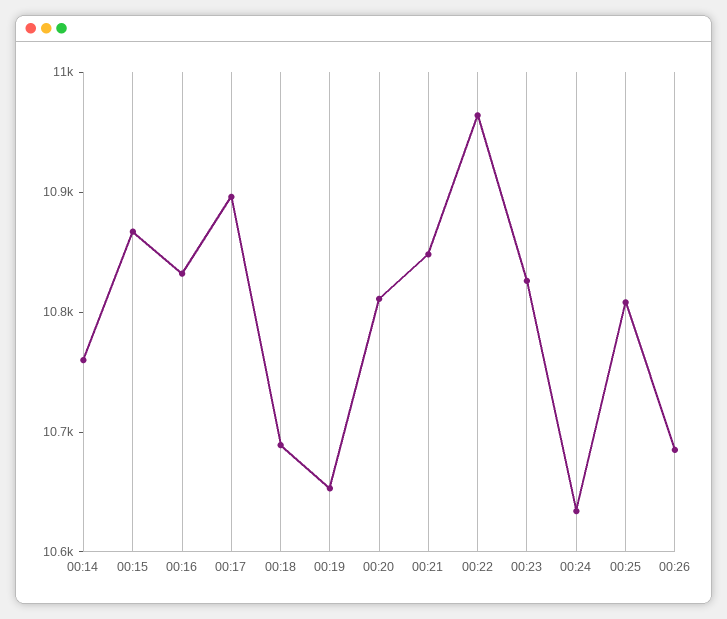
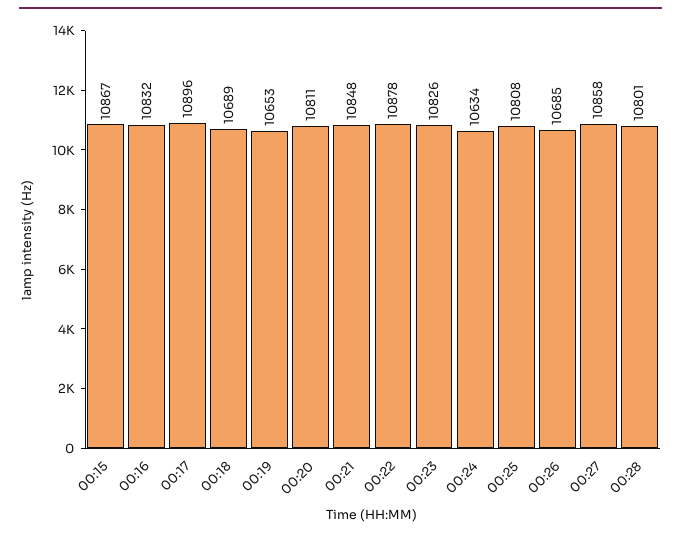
00:14: 10760 -> none
00:22: 10960 -> 10878
00:27: none -> 10858
00:28: none -> 10801

